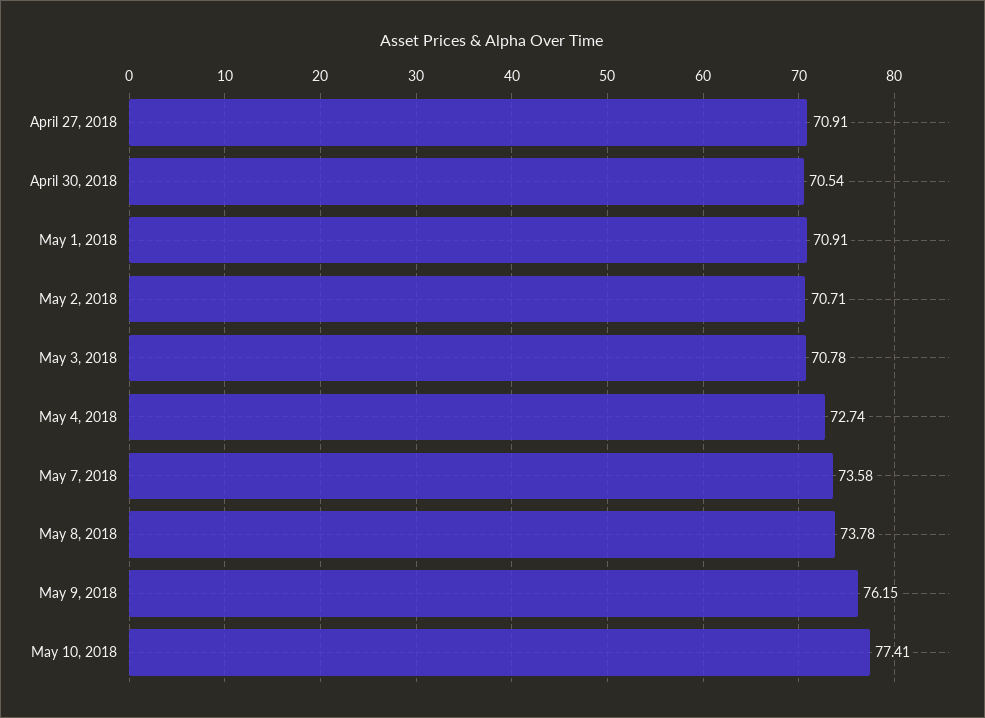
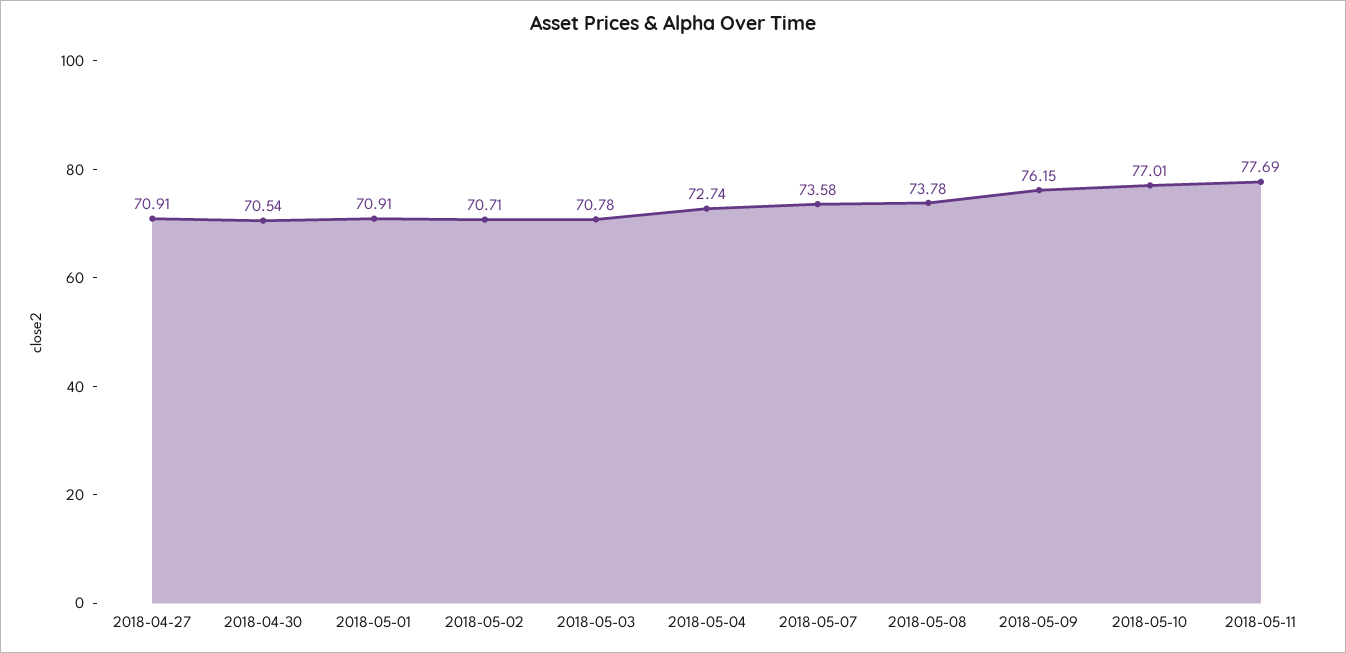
May 10, 2018: 77.41 -> 77.01
2018-05-11: none -> 77.69

